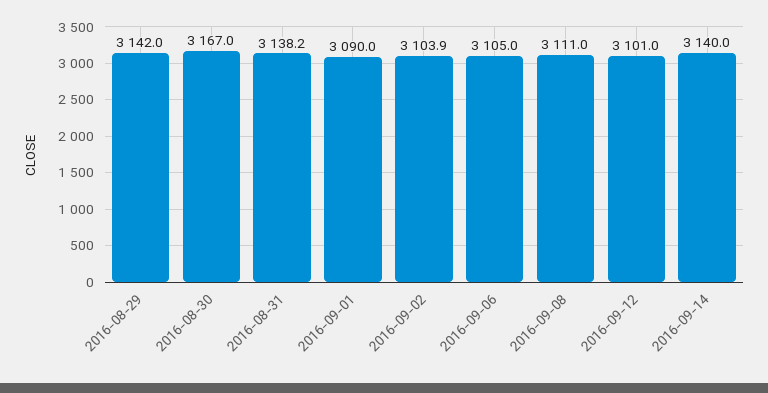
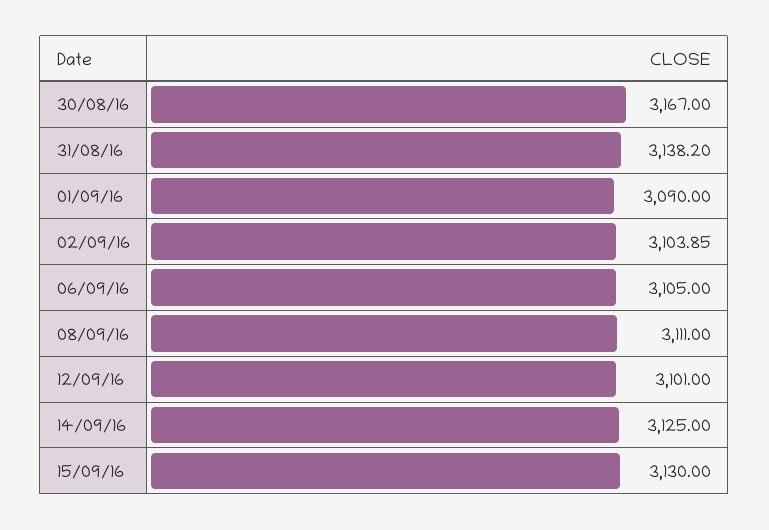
2016-08-29: 3142 -> none
2016-09-14: 3140 -> 3125
15/09/16: none -> 3130

